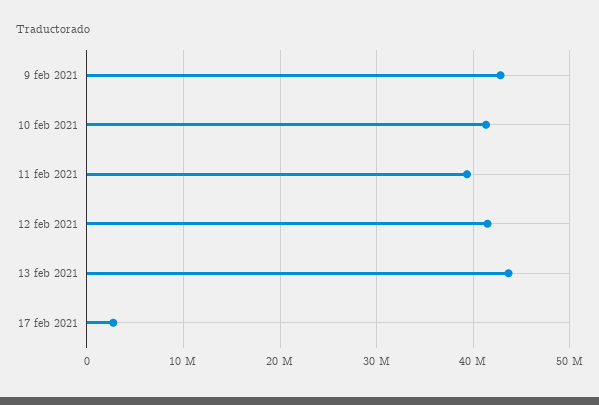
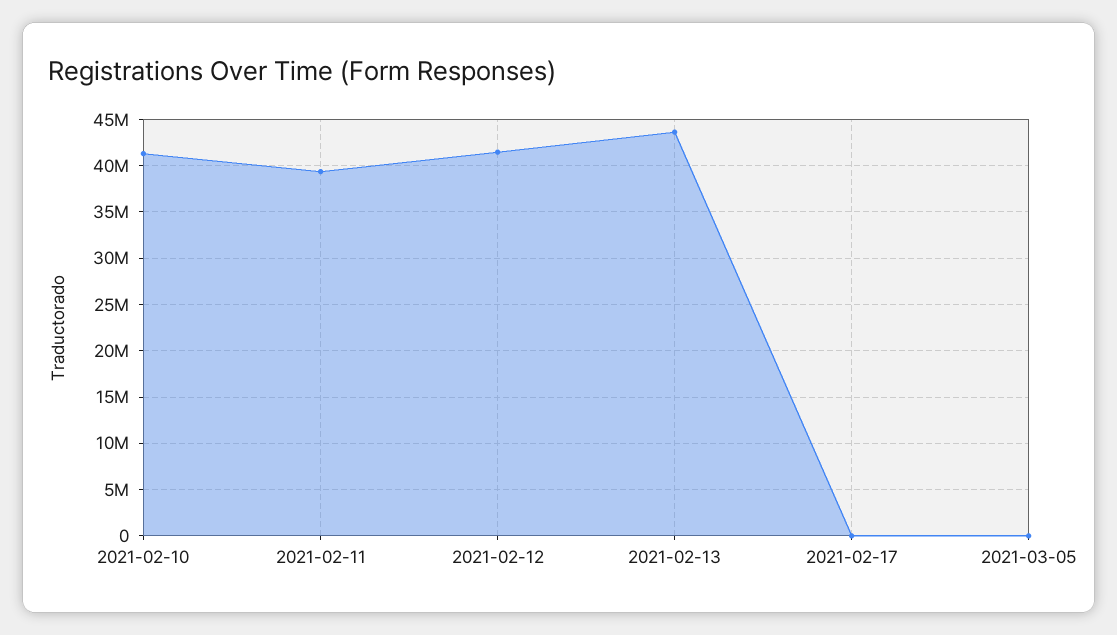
9 feb 2021: 43000000 -> none
17 feb 2021: 3000000 -> 0
2021-03-05: none -> 0

